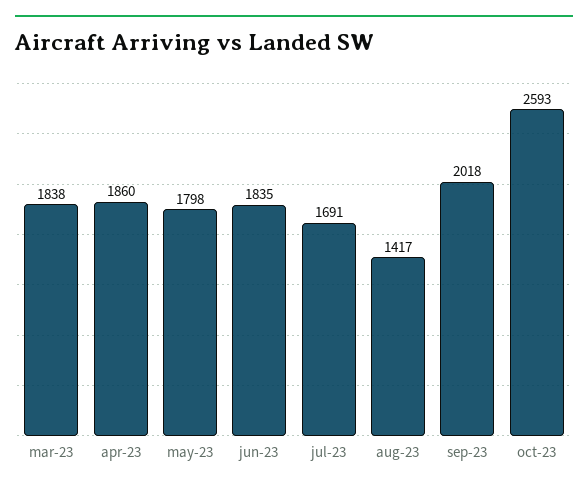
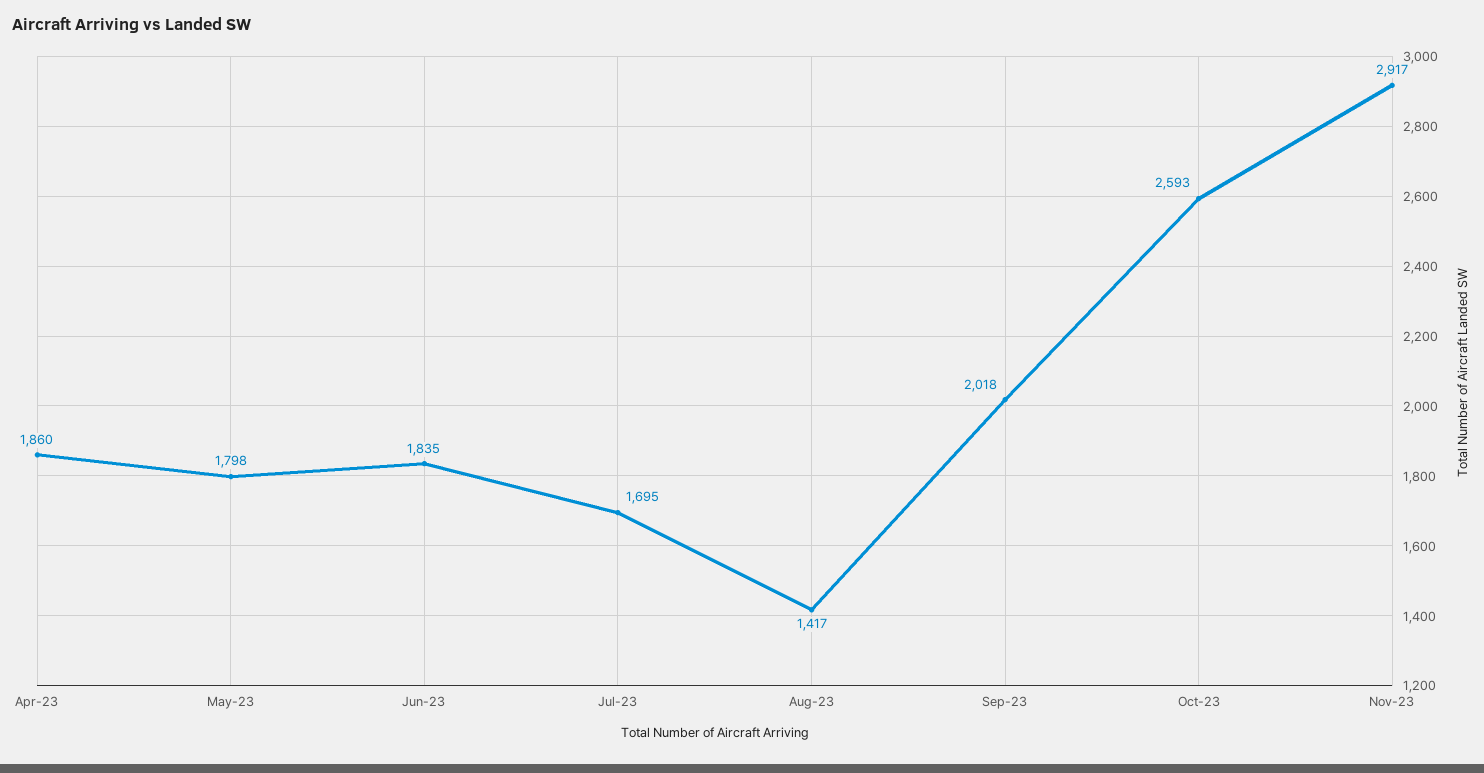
mar-23: 1838 -> none
jul-23: 1691 -> 1695
Nov-23: none -> 2917

